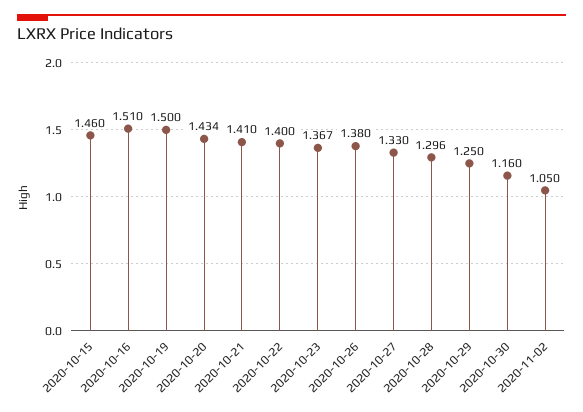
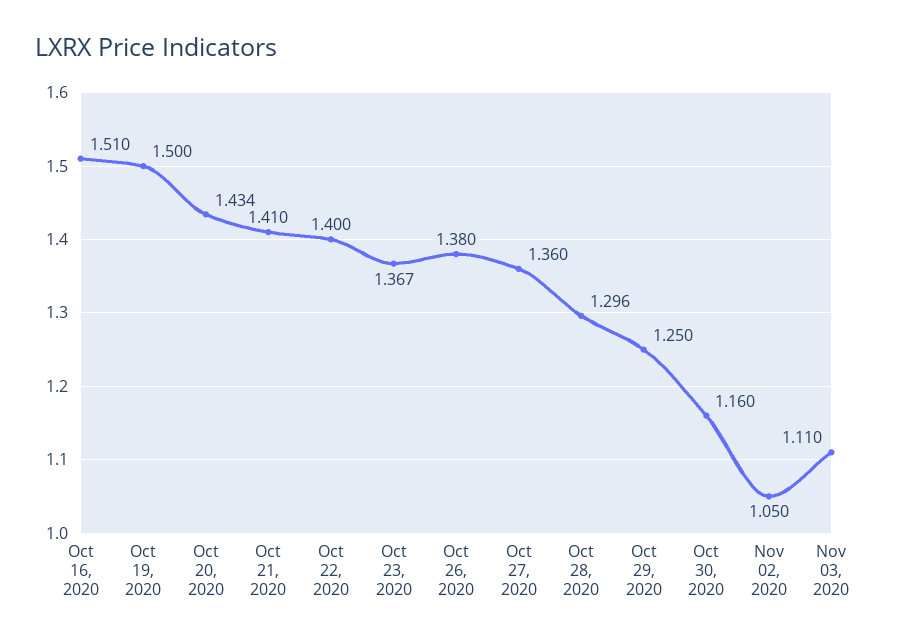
2020-10-15: 1.46 -> none
2020-10-27: 1.33 -> 1.36
Nov 03, 2020: none -> 1.11

